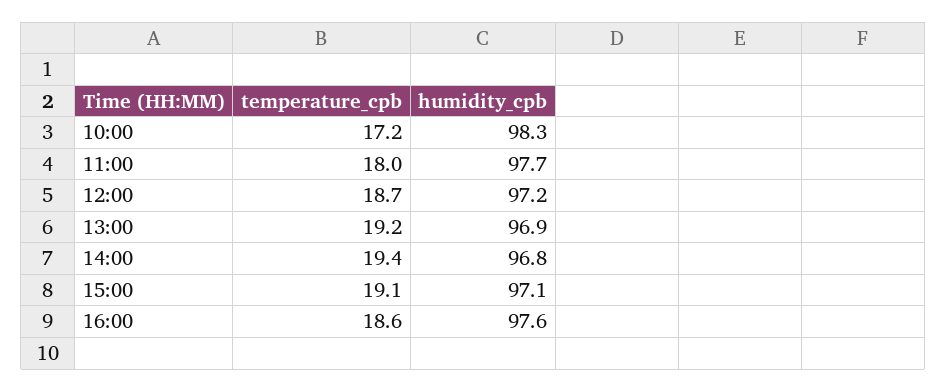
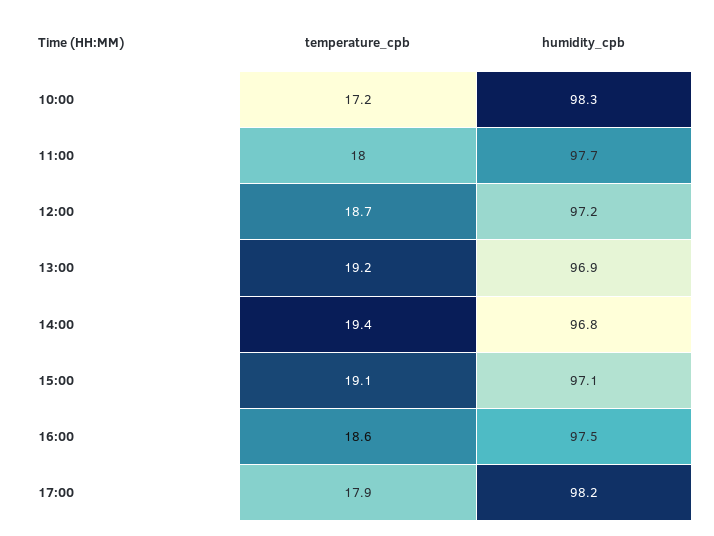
humidity_cpb, 16:00: 97.6 -> 97.5
temperature_cpb, 17:00: none -> 17.9
humidity_cpb, 17:00: none -> 98.2

